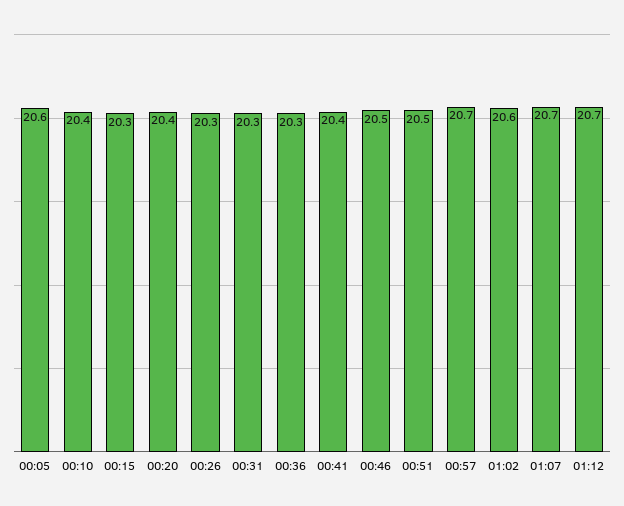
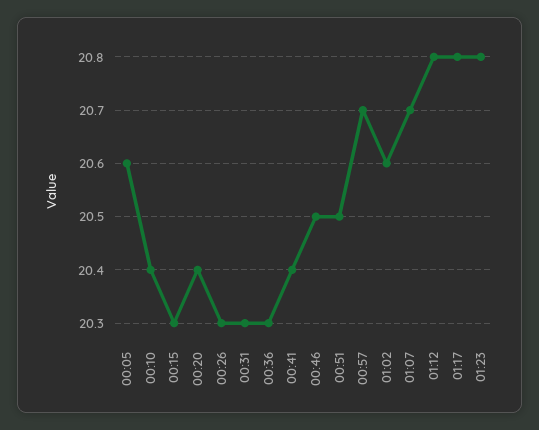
01:12: 20.7 -> 20.8
01:17: none -> 20.8
01:23: none -> 20.8

